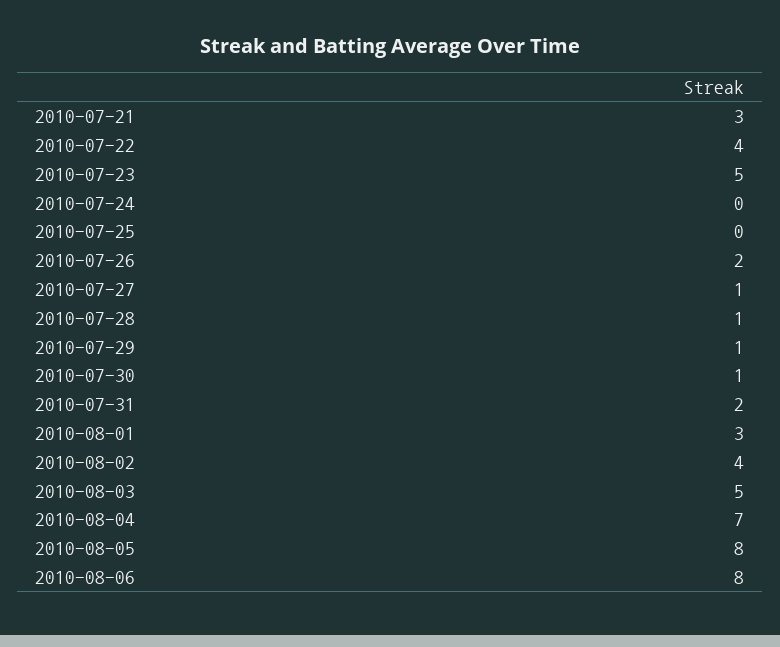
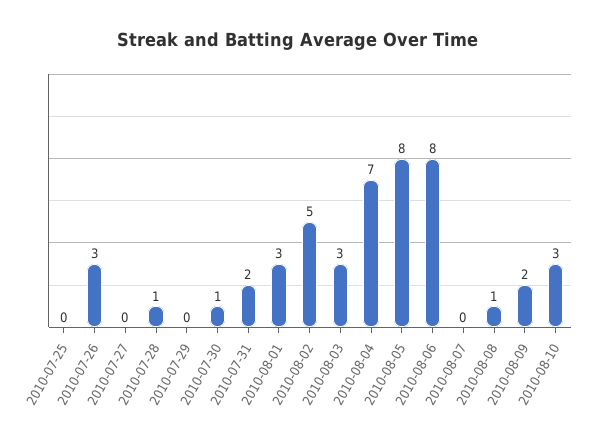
2010-07-21: 3 -> none
2010-07-22: 4 -> none
2010-07-23: 5 -> none
2010-07-24: 0 -> none
2010-07-26: 2 -> 3
2010-07-27: 1 -> 0
2010-07-29: 1 -> 0
2010-08-02: 4 -> 5
2010-08-03: 5 -> 3
2010-08-07: none -> 0
2010-08-08: none -> 1
2010-08-09: none -> 2
2010-08-10: none -> 3

